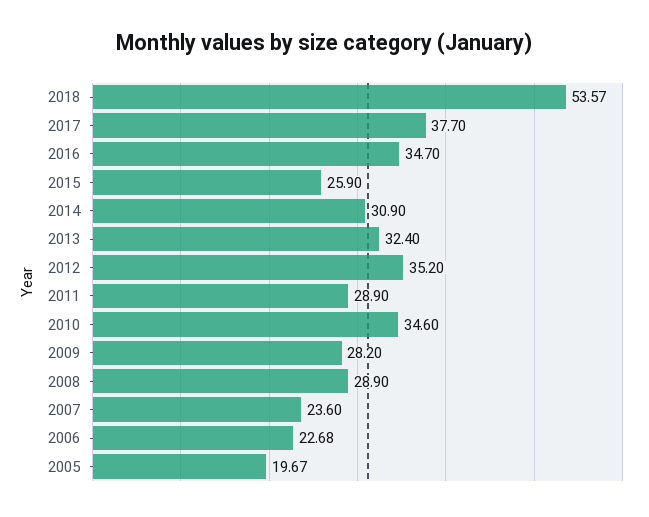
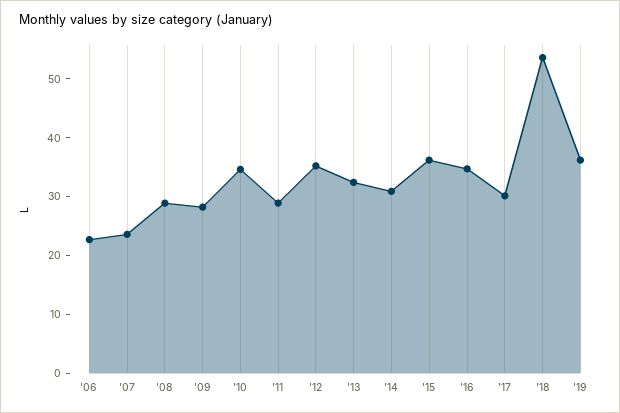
2017: 37.7 -> 30
2015: 25.9 -> 36
2005: 19.67 -> none
'19: none -> 36

